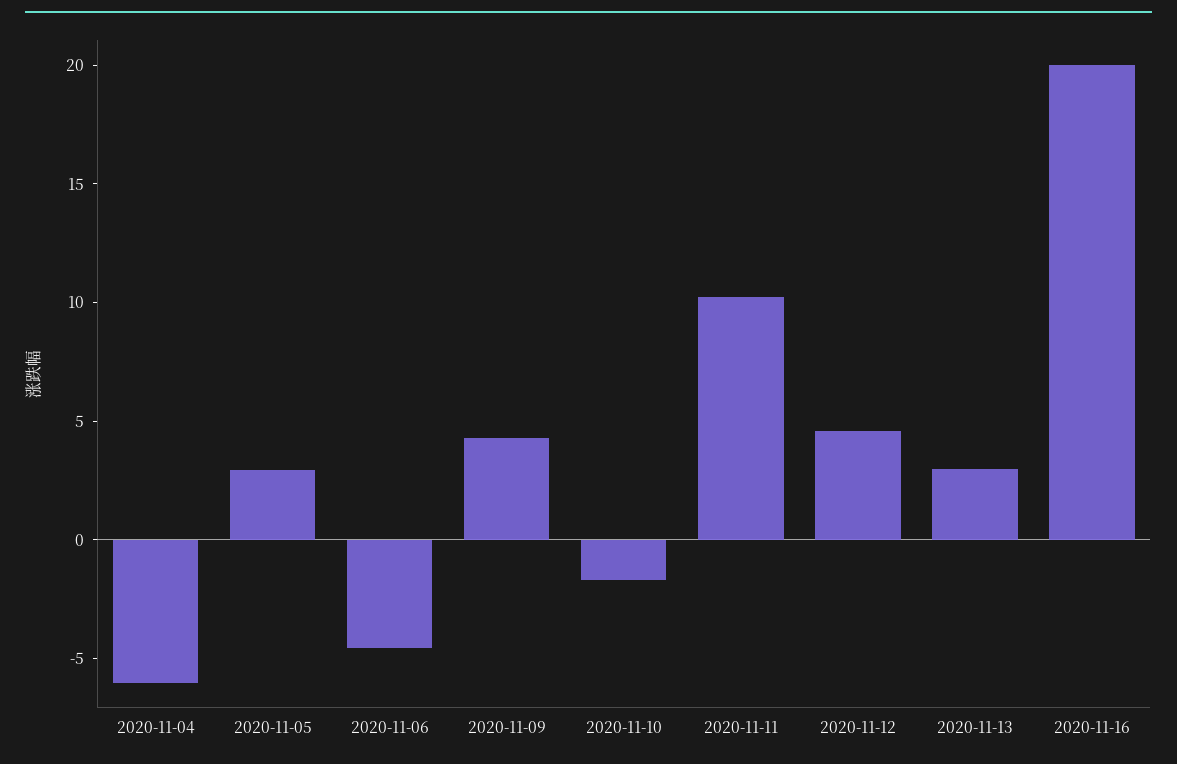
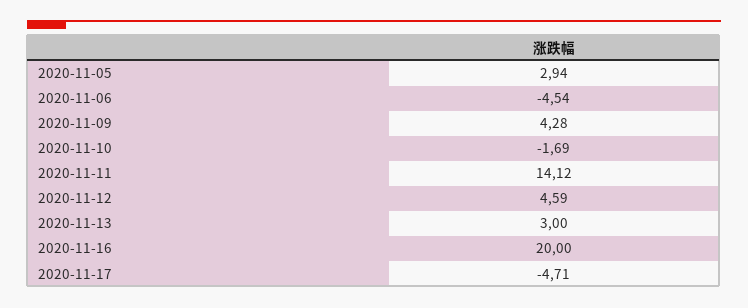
2020-11-04: -6 -> none
2020-11-11: 10 -> 14.12
2020-11-17: none -> -4.71

